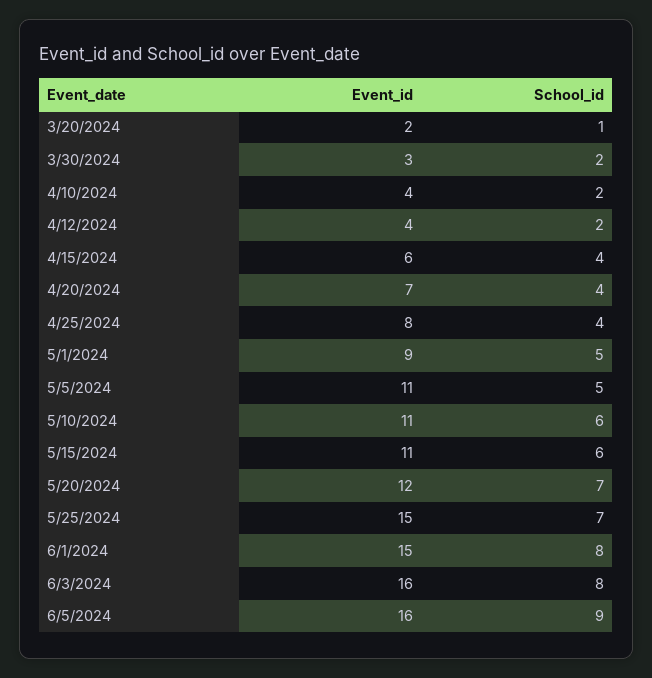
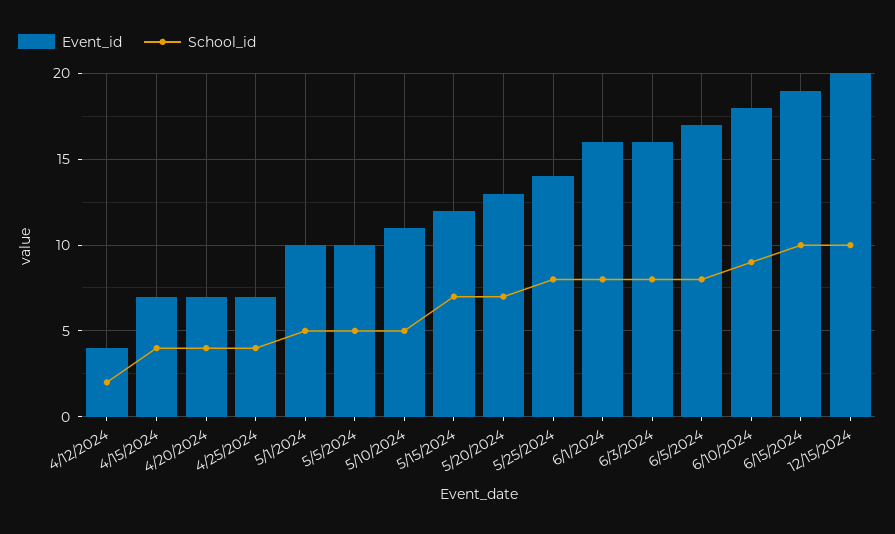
Event_id, 3/20/2024: 2 -> none
School_id, 3/20/2024: 1 -> none
Event_id, 3/30/2024: 3 -> none
School_id, 3/30/2024: 2 -> none
Event_id, 4/10/2024: 4 -> none
School_id, 4/10/2024: 2 -> none
Event_id, 4/15/2024: 6 -> 7
Event_id, 4/25/2024: 8 -> 7
Event_id, 5/1/2024: 9 -> 10
Event_id, 5/5/2024: 11 -> 10
School_id, 5/10/2024: 6 -> 5
Event_id, 5/15/2024: 11 -> 12
School_id, 5/15/2024: 6 -> 7
Event_id, 5/20/2024: 12 -> 13
Event_id, 5/25/2024: 15 -> 14
School_id, 5/25/2024: 7 -> 8
Event_id, 6/1/2024: 15 -> 16
Event_id, 6/5/2024: 16 -> 17
School_id, 6/5/2024: 9 -> 8
Event_id, 6/10/2024: none -> 18
School_id, 6/10/2024: none -> 9
Event_id, 6/15/2024: none -> 19
School_id, 6/15/2024: none -> 10
Event_id, 12/15/2024: none -> 20
School_id, 12/15/2024: none -> 10

